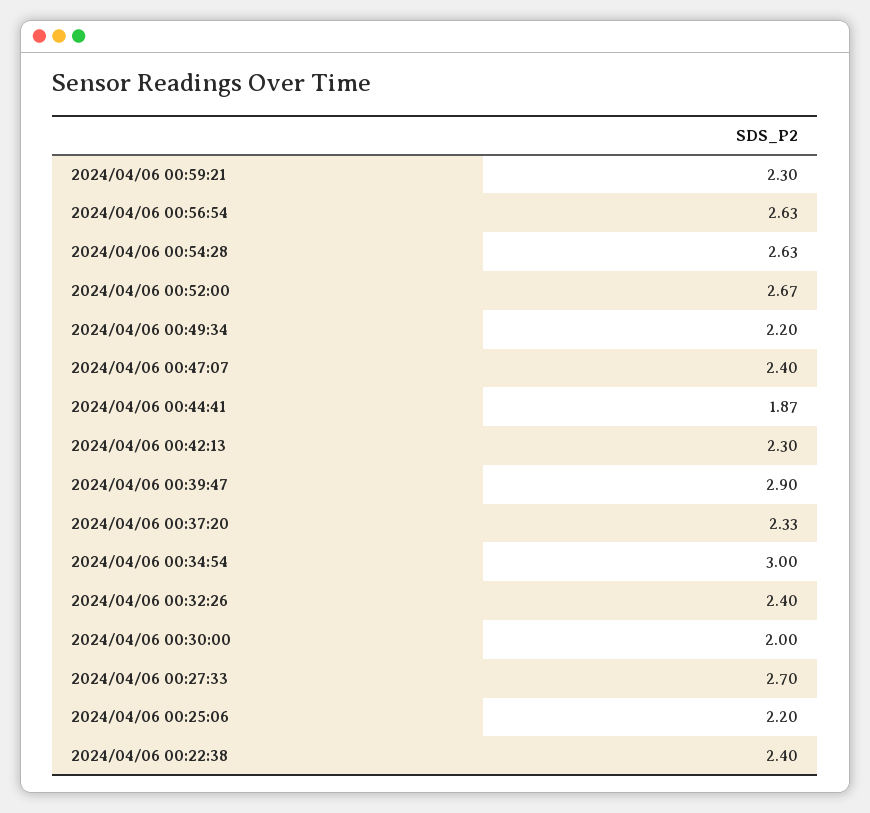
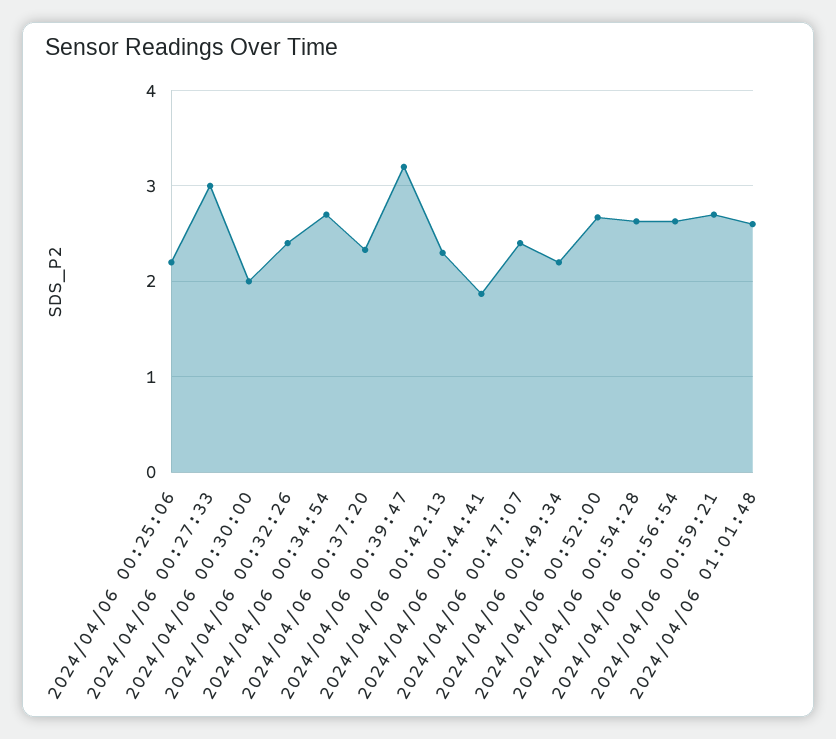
2024/04/06 00:59:21: 2.3 -> 2.7
2024/04/06 00:39:47: 2.9 -> 3.2
2024/04/06 00:34:54: 3 -> 2.7
2024/04/06 00:27:33: 2.7 -> 3
2024/04/06 00:22:38: 2.4 -> none
2024/04/06 01:01:48: none -> 2.6

